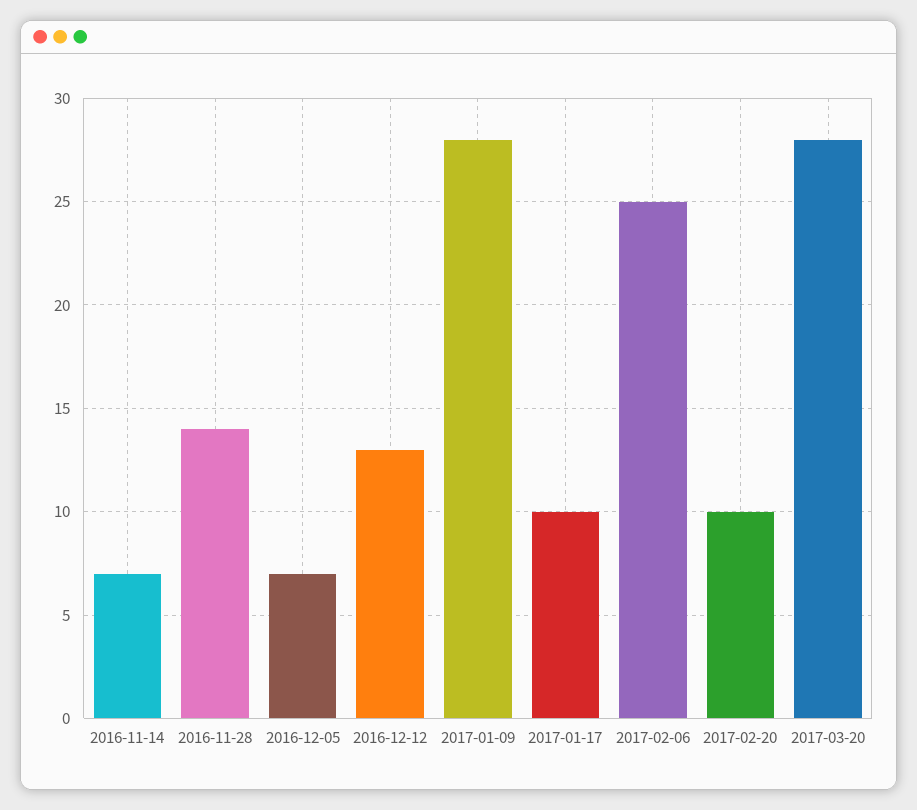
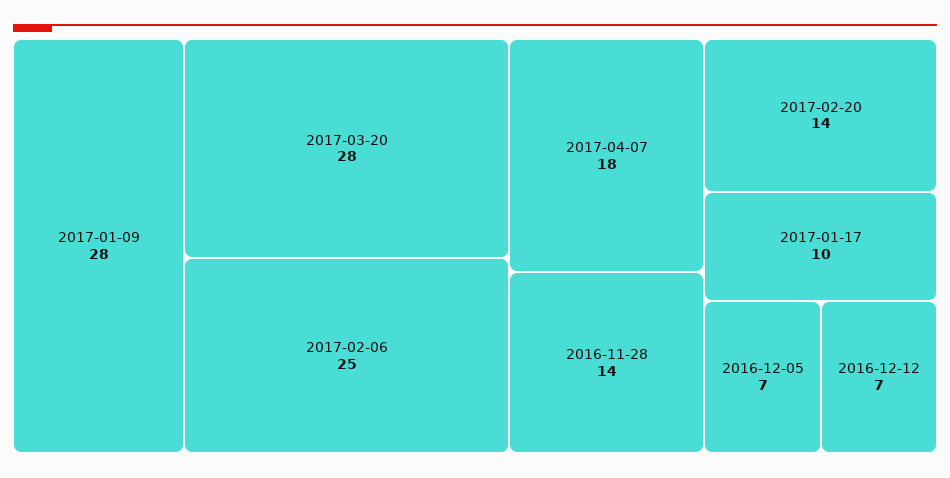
2016-11-14: 7 -> none
2016-12-12: 13 -> 7
2017-02-20: 10 -> 14
2017-04-07: none -> 18

